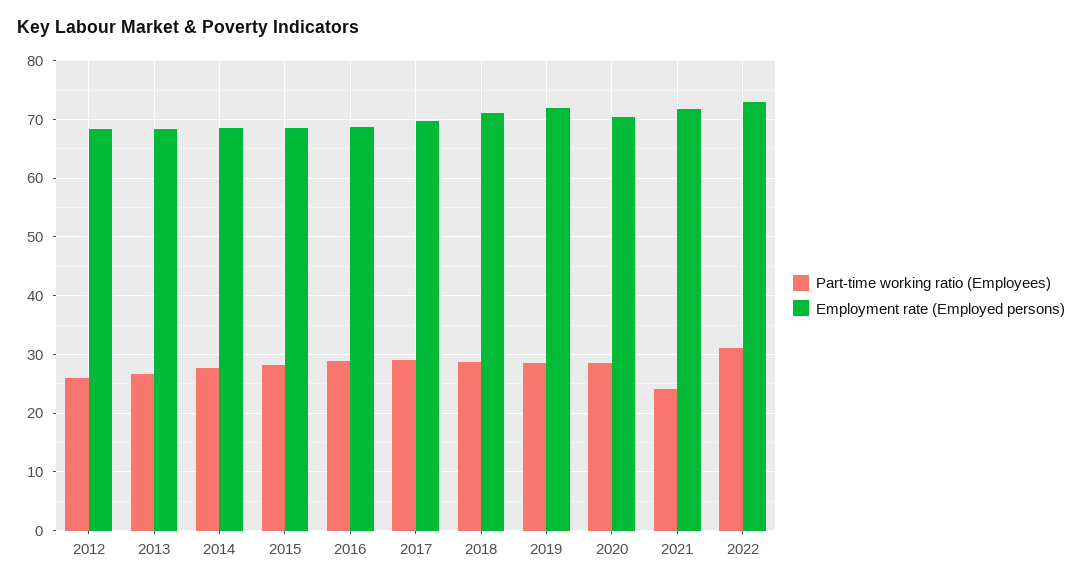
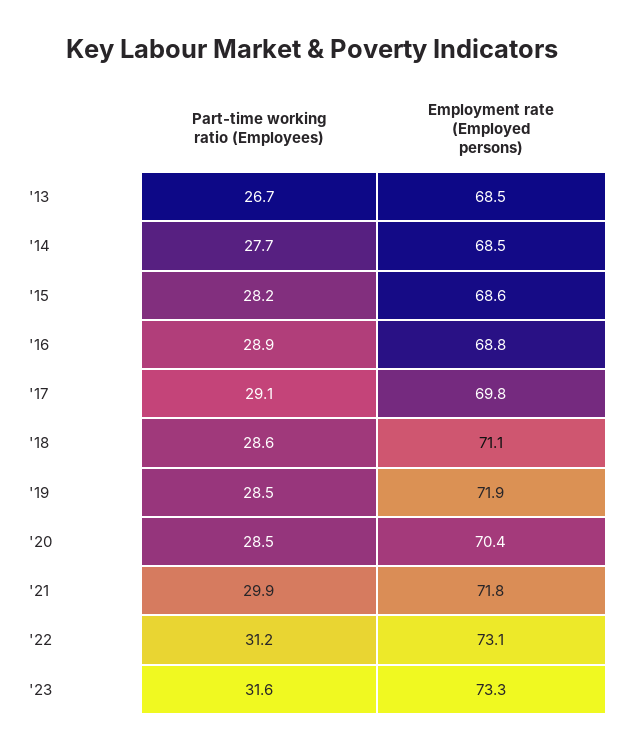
Part-time working ratio (Employees), 2012: 26 -> none
Employment rate (Employed persons), 2012: 68 -> none
Part-time working ratio (Employees), 2021: 24 -> 29.9
Part-time working ratio (Employees), '23: none -> 31.6
Employment rate (Employed persons), '23: none -> 73.3

